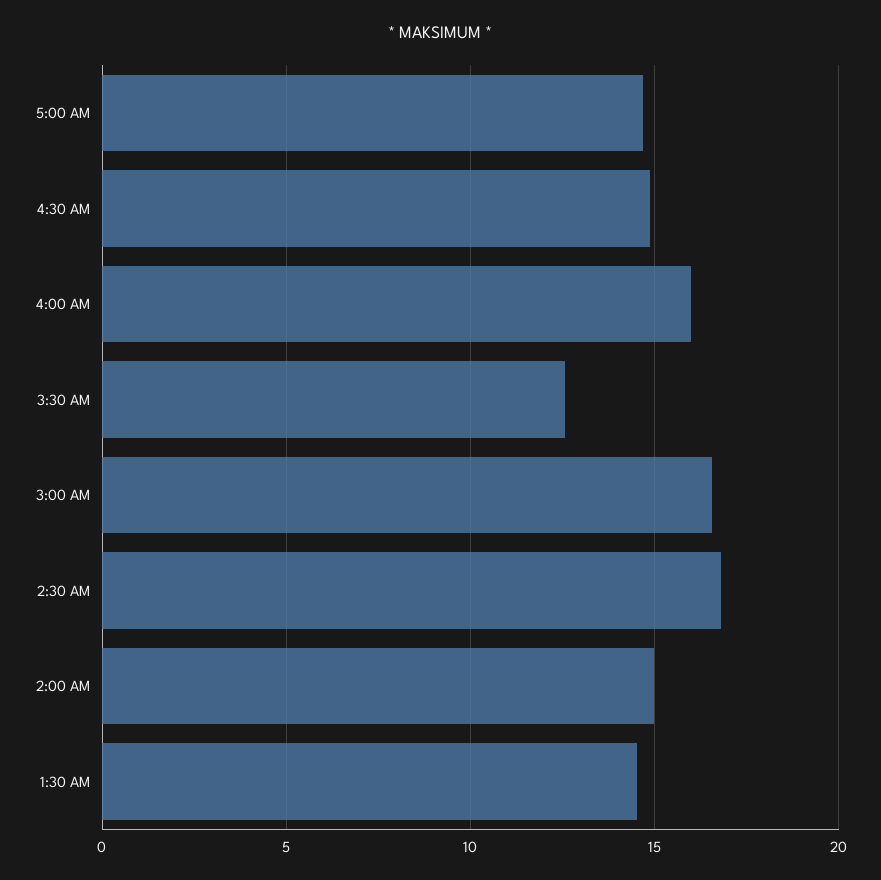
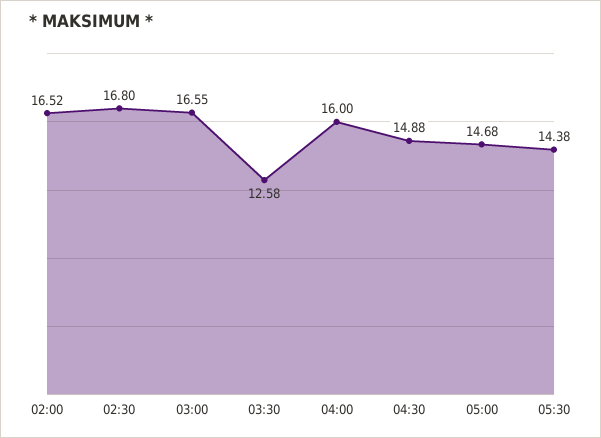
2:00 AM: 15 -> 16.52
1:30 AM: 14.5 -> none
05:30: none -> 14.38

